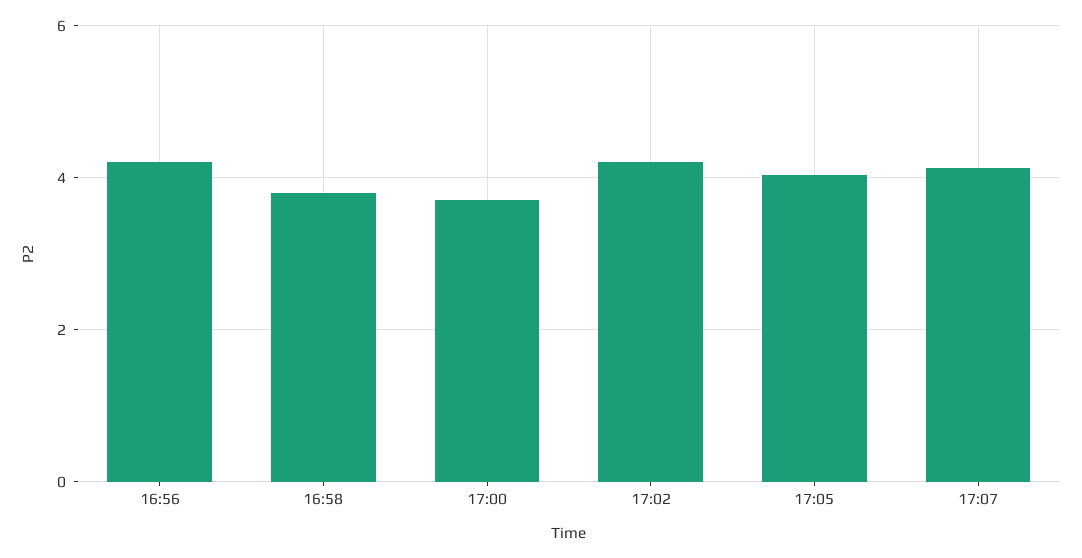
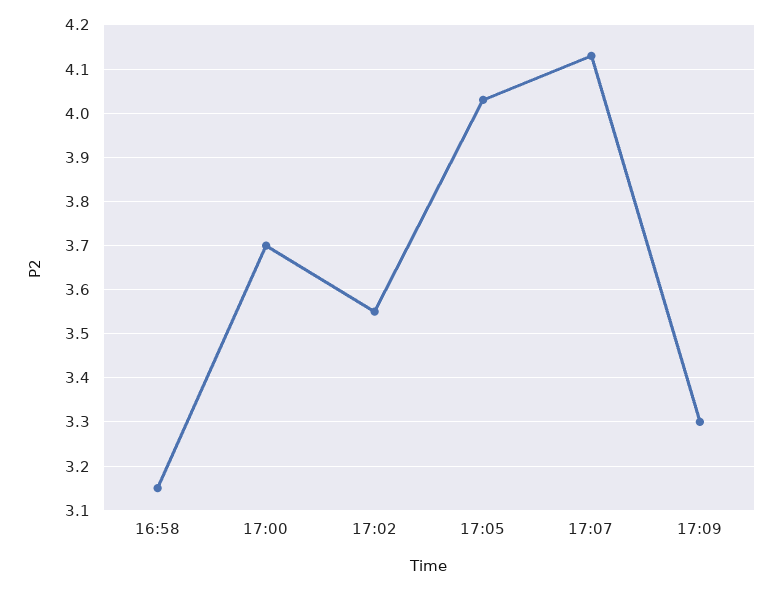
16:56: 4.2 -> none
16:58: 3.8 -> 3.15
17:02: 4.2 -> 3.55
17:09: none -> 3.3

